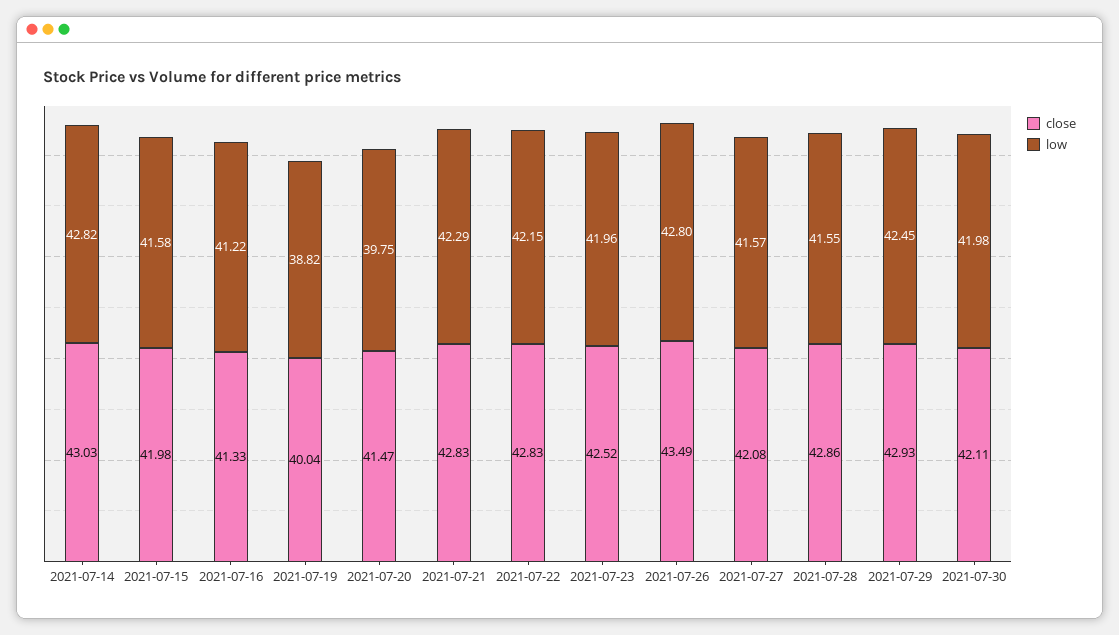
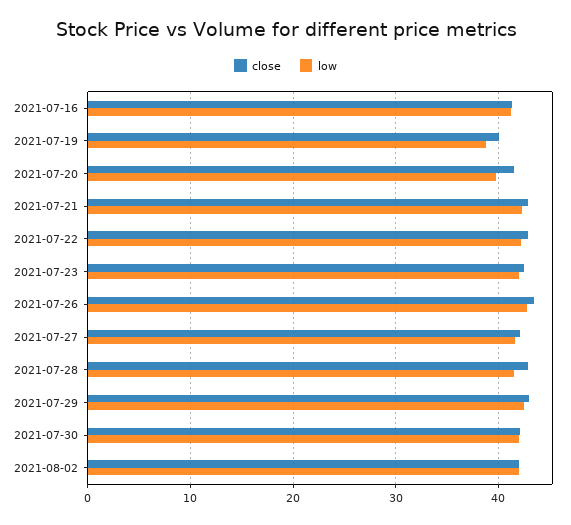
close, 2021-07-14: 43.03 -> none
low, 2021-07-14: 42.82 -> none
close, 2021-07-15: 41.98 -> none
low, 2021-07-15: 41.58 -> none
close, 2021-08-02: none -> 42
low, 2021-08-02: none -> 42

